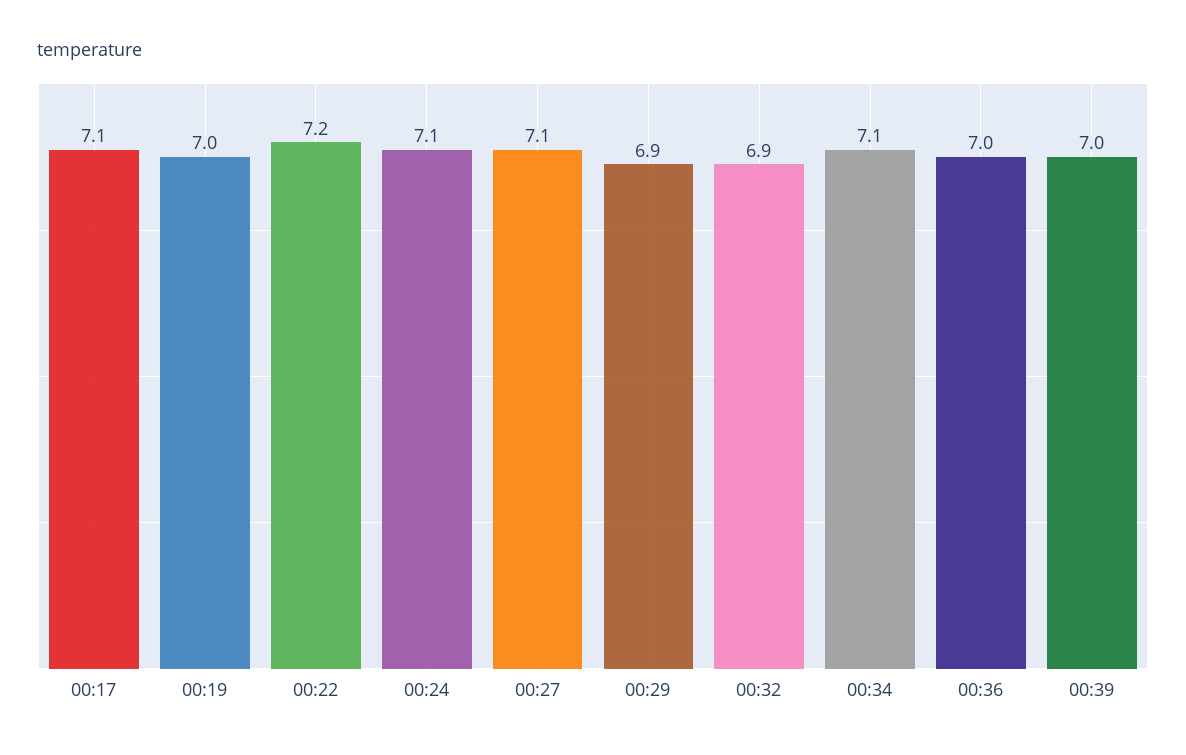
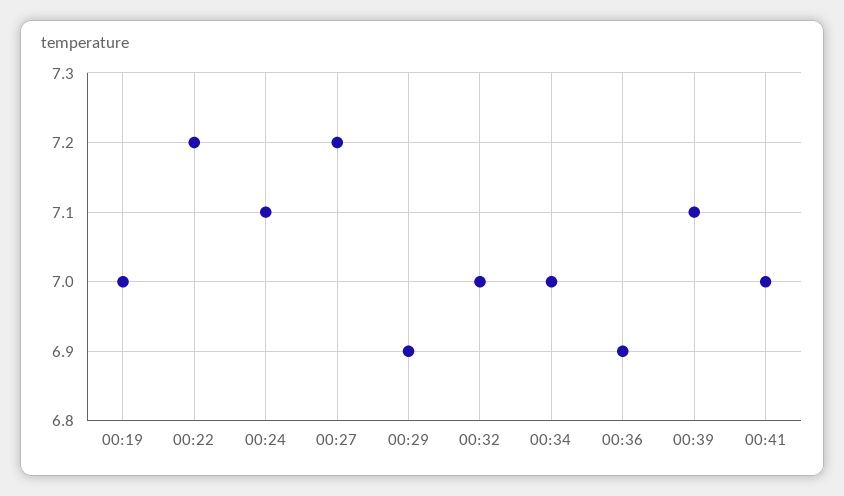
00:17: 7.1 -> none
00:27: 7.1 -> 7.2
00:32: 6.9 -> 7
00:34: 7.1 -> 7
00:36: 7 -> 6.9
00:39: 7 -> 7.1
00:41: none -> 7

